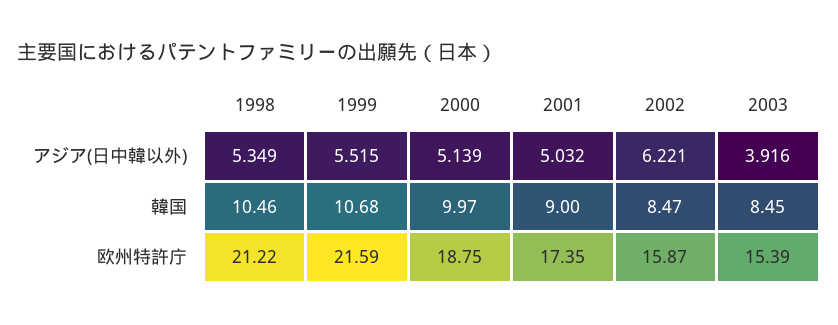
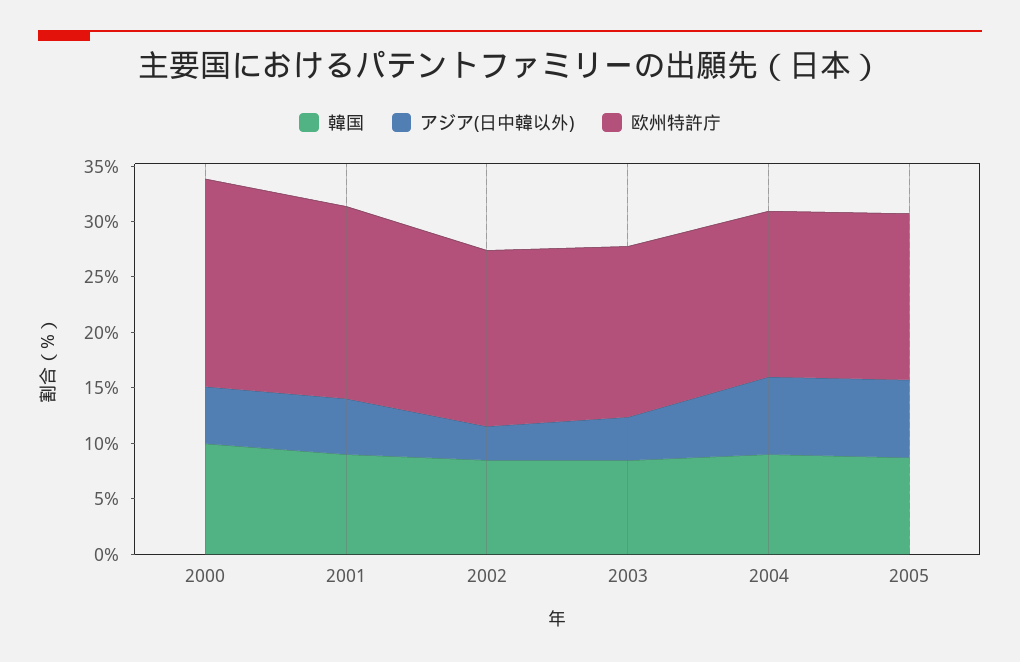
アジア(日中韓以外), 1998: 5.349 -> none
アジア(日中韓以外), 1999: 5.515 -> none
アジア(日中韓以外), 2002: 6.221 -> 3
韓国, 1998: 10.46 -> none
韓国, 1999: 10.68 -> none
欧州特許庁, 1998: 21.22 -> none
欧州特許庁, 1999: 21.59 -> none
韓国, 2004: none -> 9
アジア(日中韓以外), 2004: none -> 7
欧州特許庁, 2004: none -> 15
韓国, 2005: none -> 9
アジア(日中韓以外), 2005: none -> 7
欧州特許庁, 2005: none -> 15

